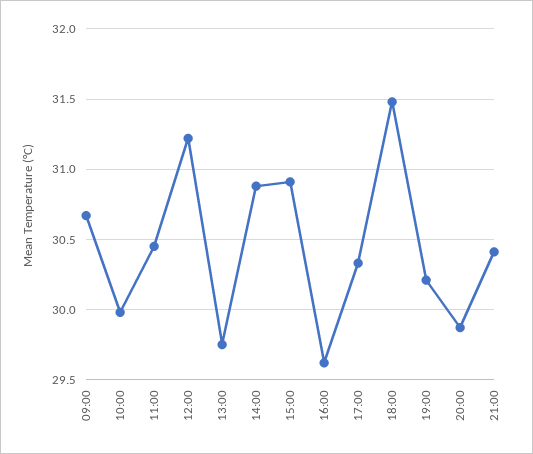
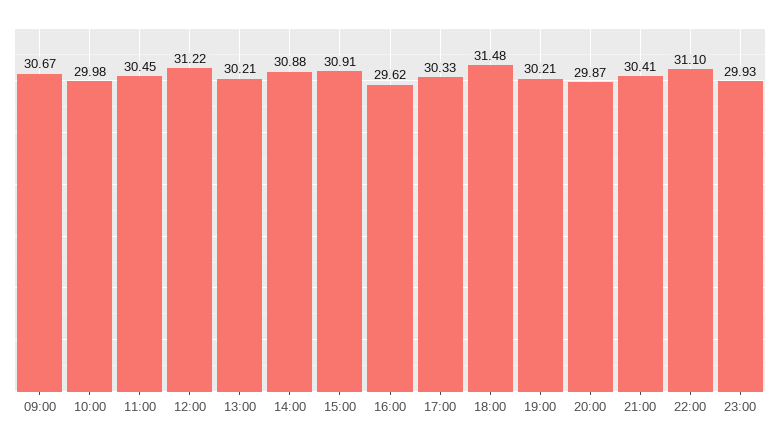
13:00: 29.75 -> 30.21
22:00: none -> 31.1
23:00: none -> 29.93

